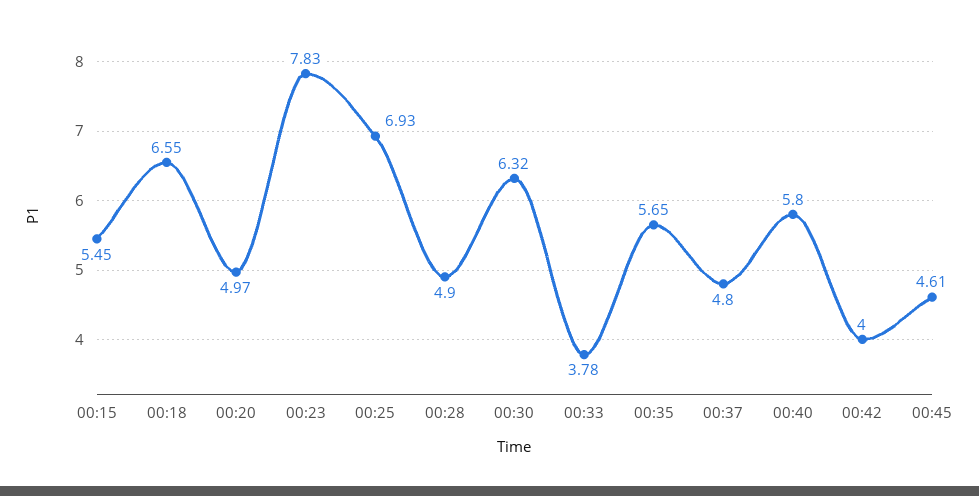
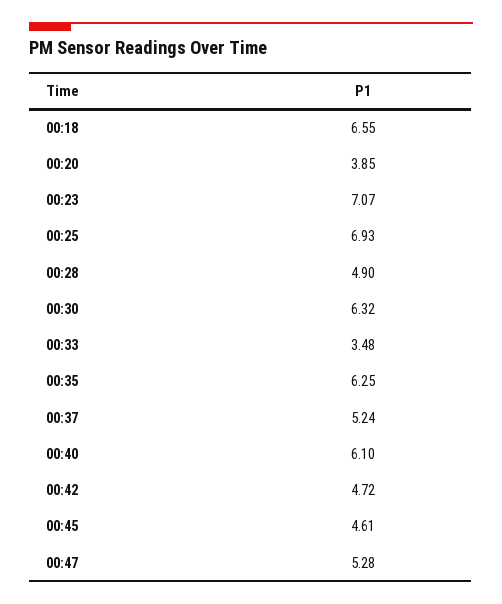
00:15: 5.45 -> none
00:20: 4.97 -> 3.85
00:23: 7.83 -> 7.07
00:33: 3.78 -> 3.48
00:35: 5.65 -> 6.25
00:37: 4.8 -> 5.24
00:40: 5.8 -> 6.1
00:42: 4 -> 4.72
00:47: none -> 5.28

